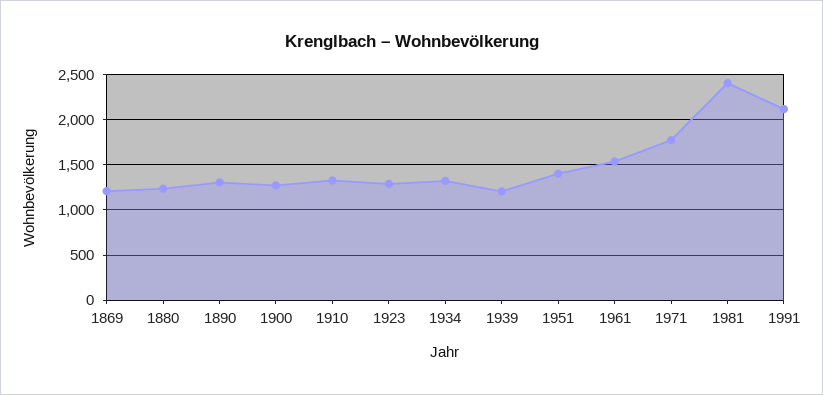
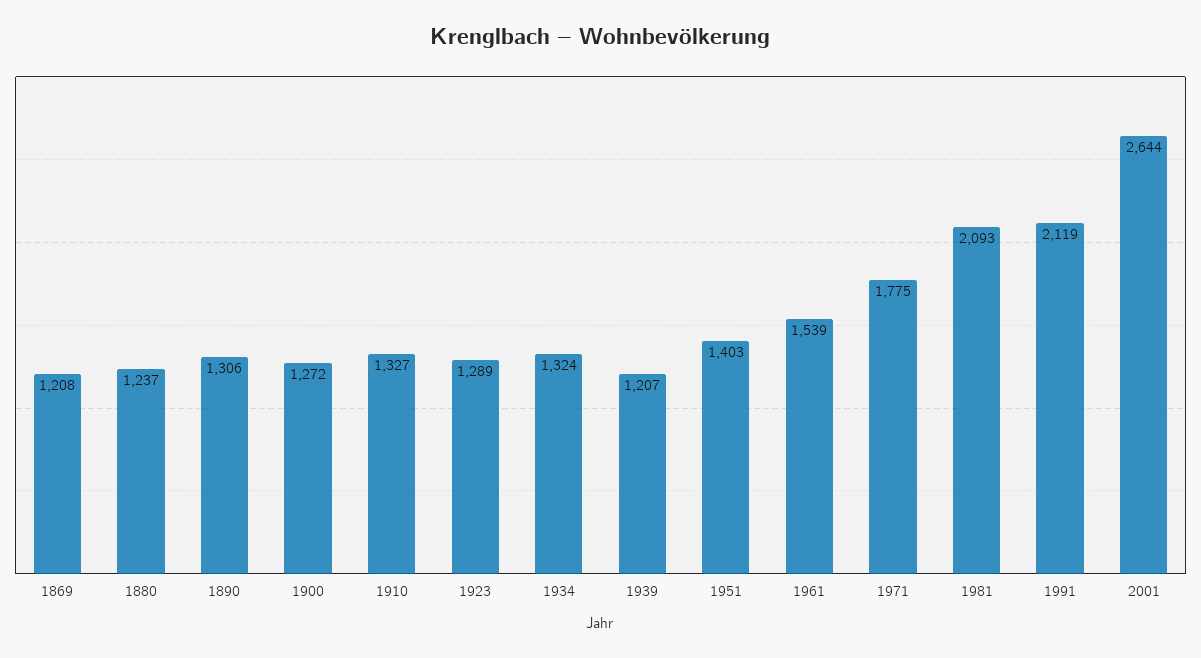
1981: 2400 -> 2093
2001: none -> 2644

